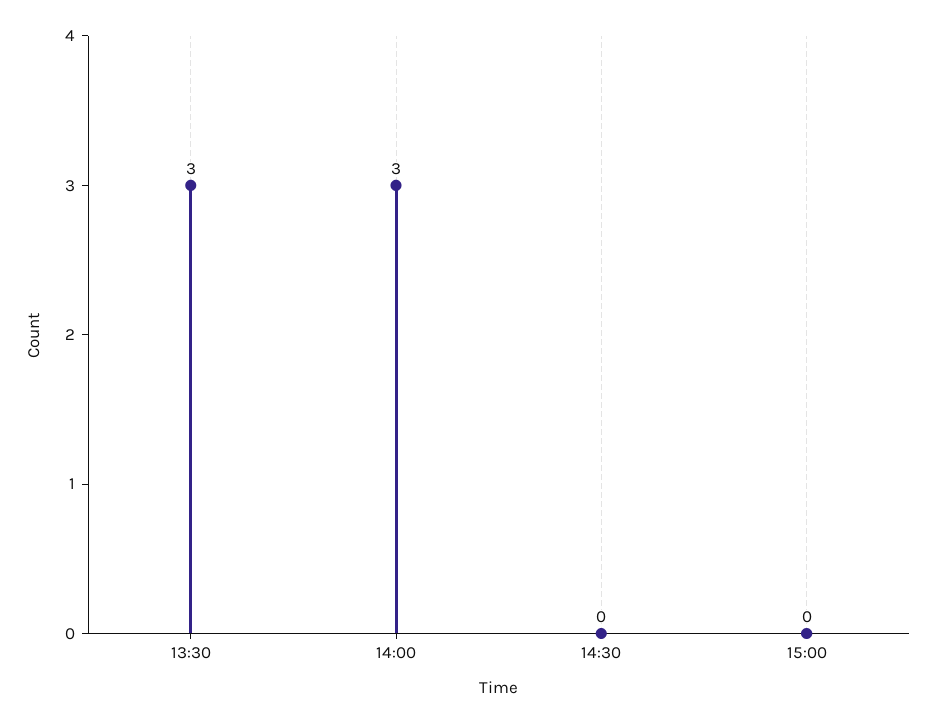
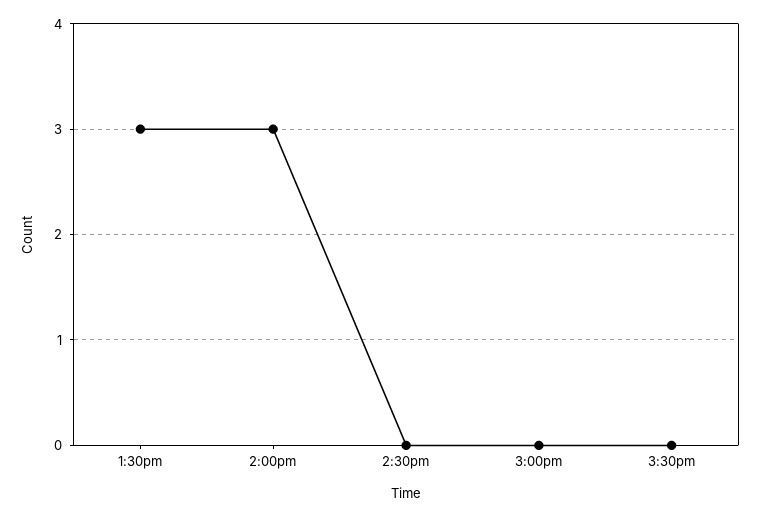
3:30pm: none -> 0

